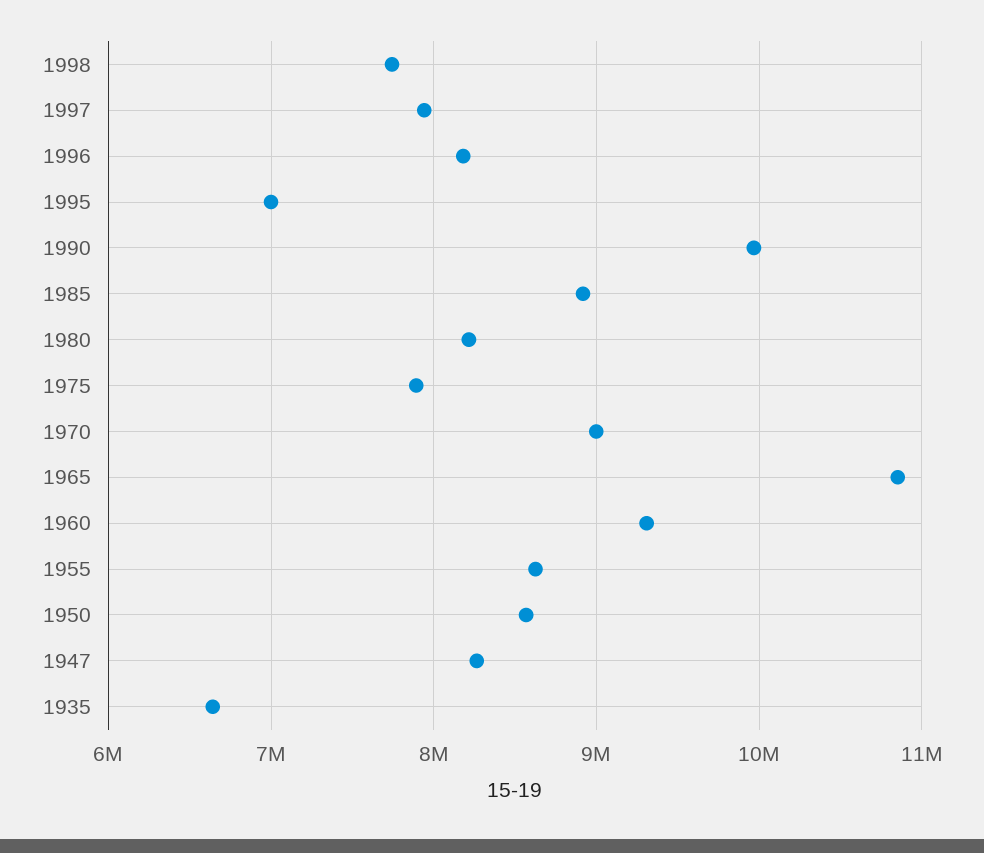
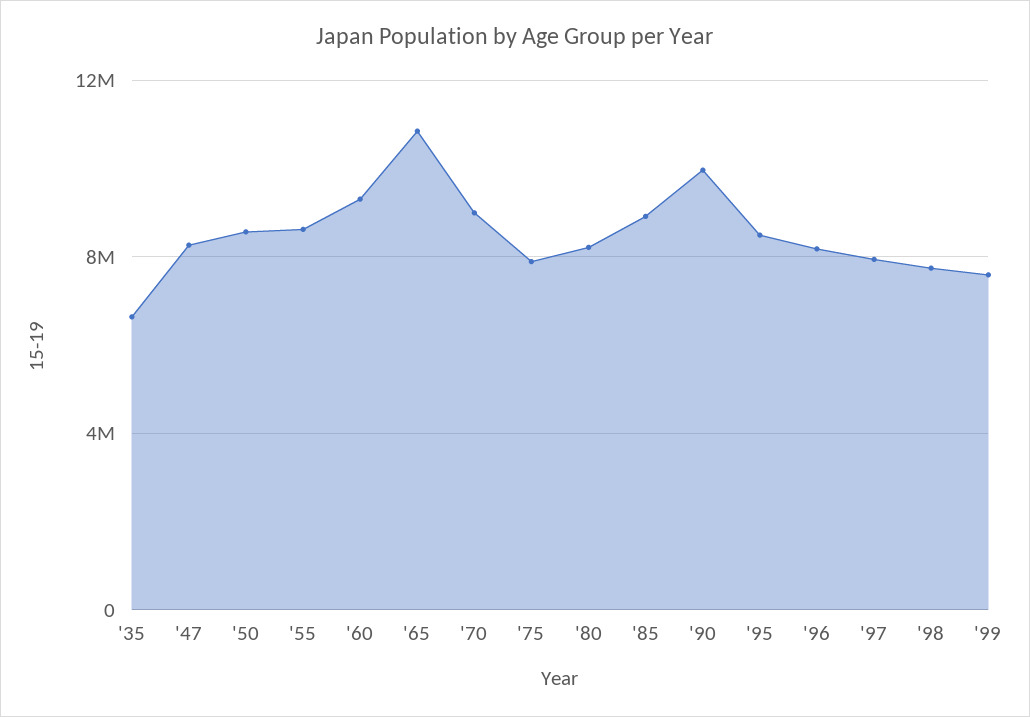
1995: 7000000 -> 8500000
'99: none -> 7500000

